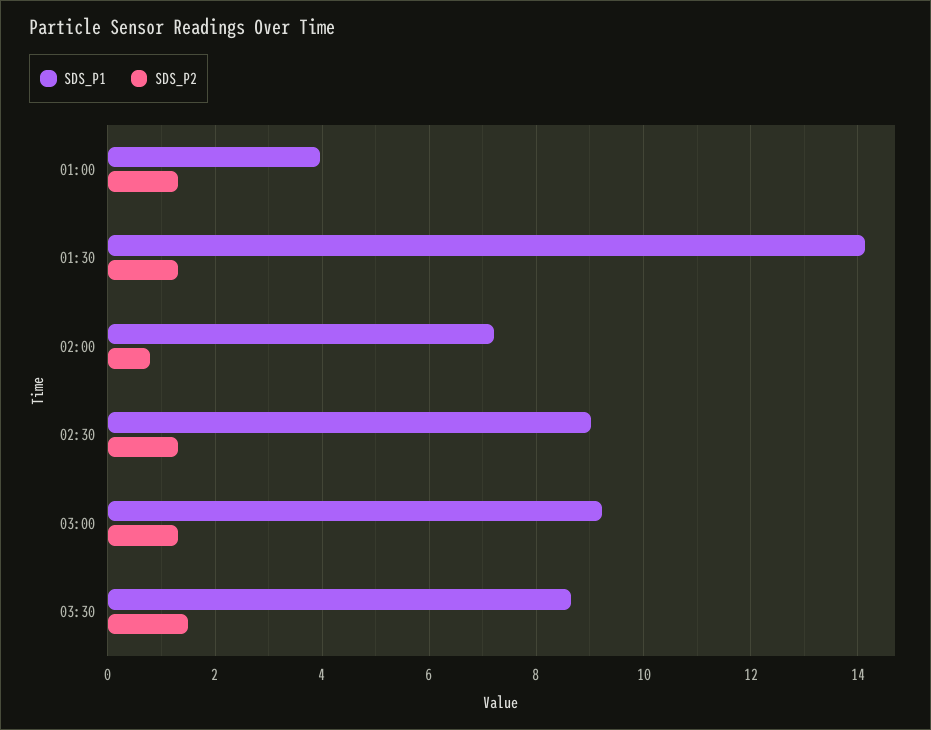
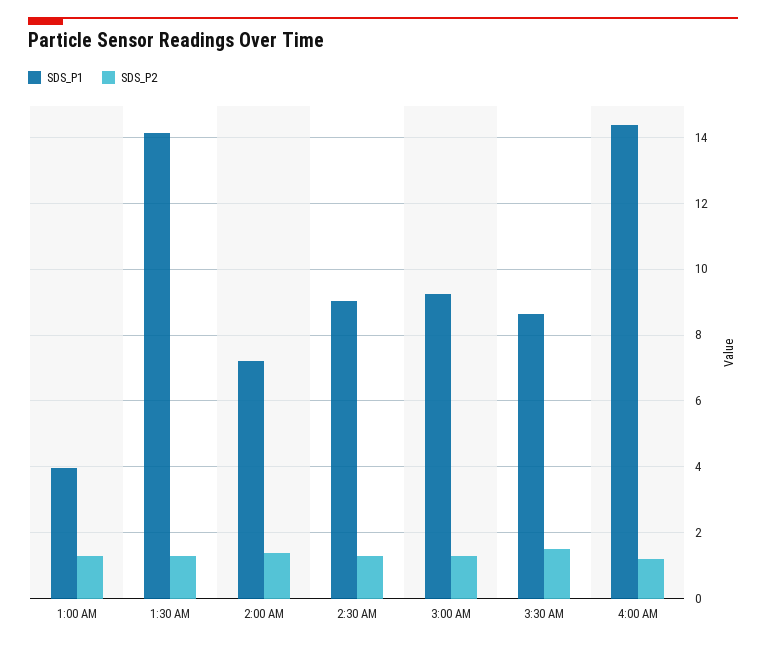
SDS_P2, 02:00: 0.8 -> 1.4
SDS_P1, 4:00 AM: none -> 14.4
SDS_P2, 4:00 AM: none -> 1.2

